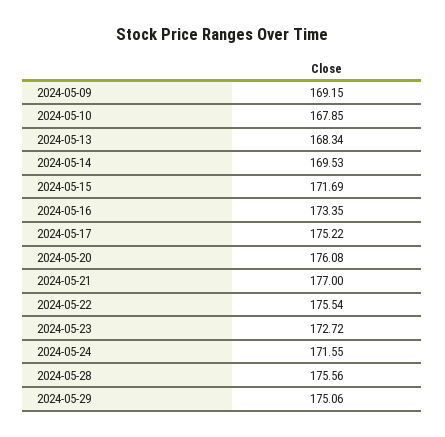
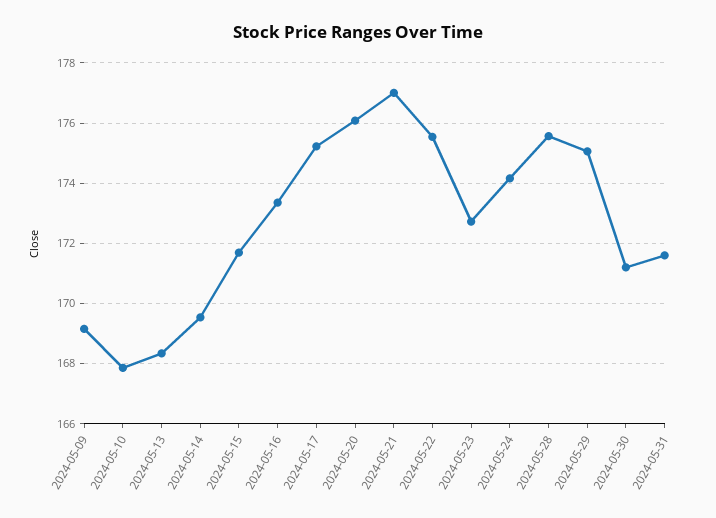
2024-05-24: 171.55 -> 174.2
2024-05-30: none -> 171.2
2024-05-31: none -> 171.6

